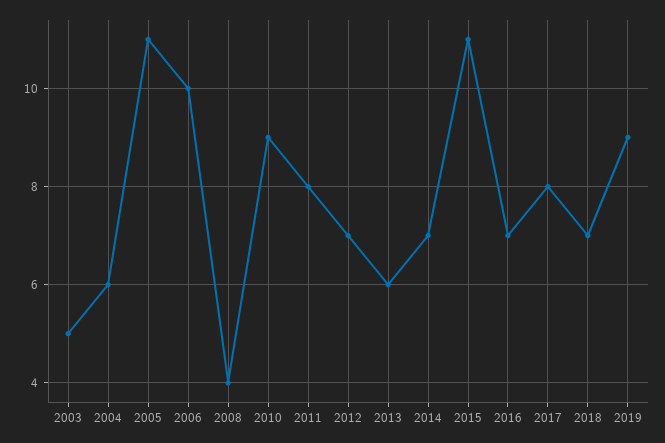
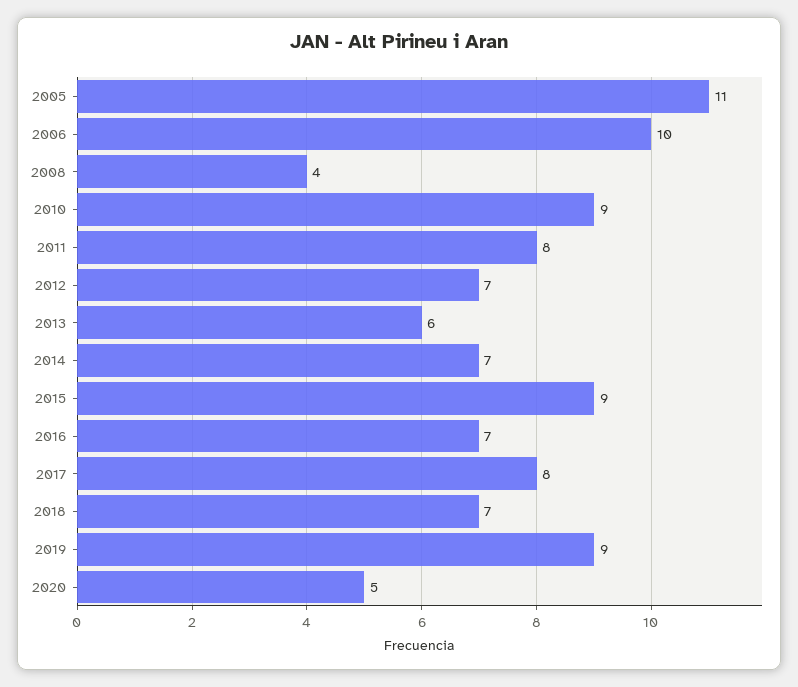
2003: 5 -> none
2004: 6 -> none
2015: 11 -> 9
2020: none -> 5

